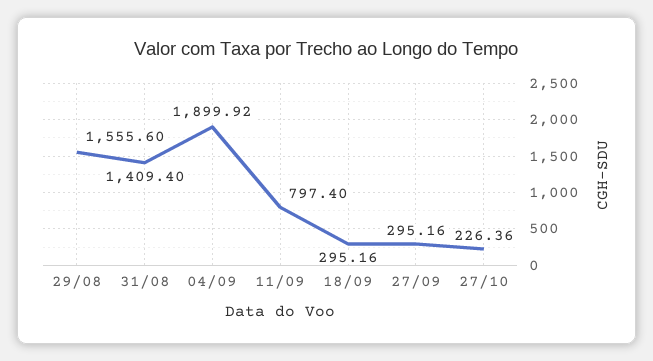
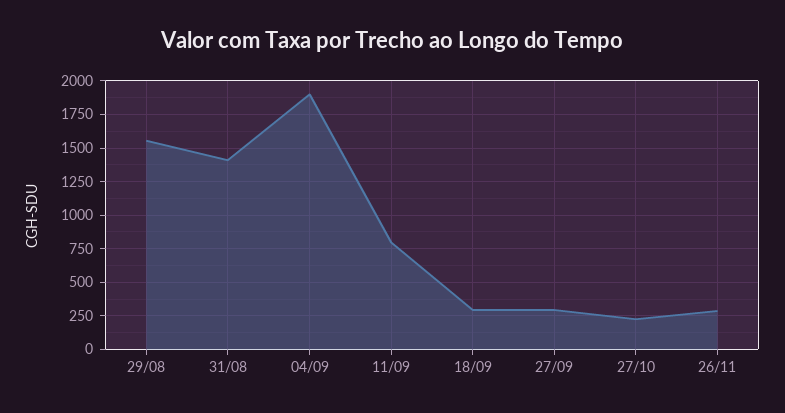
26/11: none -> 300

